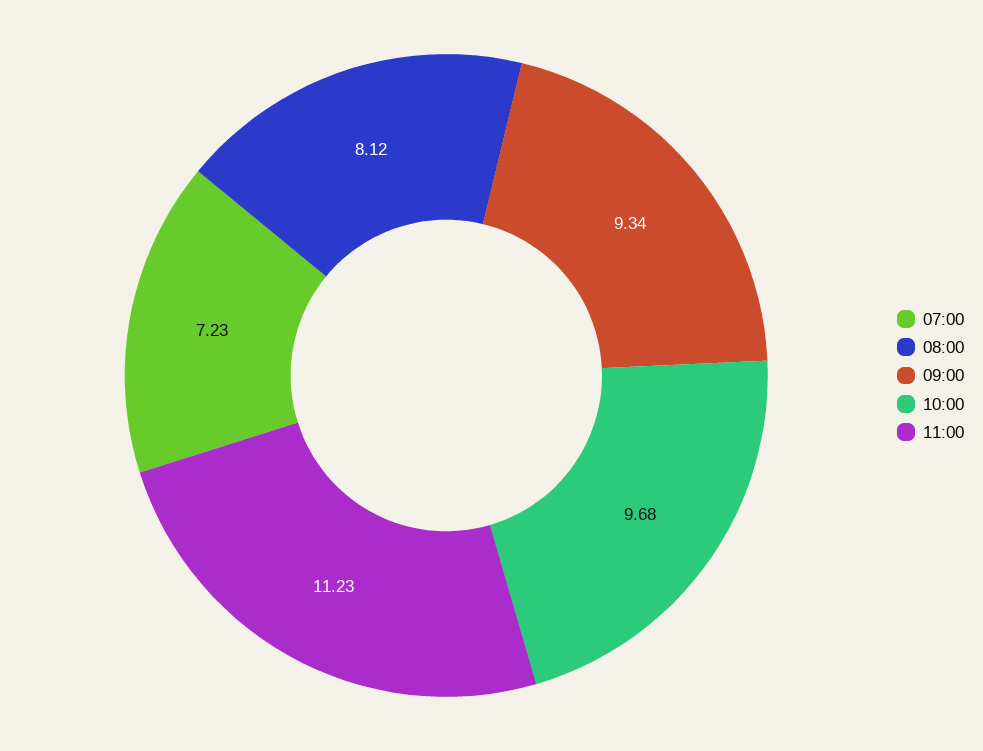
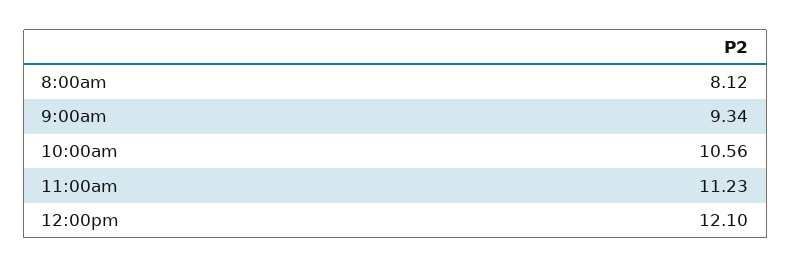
07:00: 7.23 -> none
10:00: 9.68 -> 10.56
12:00pm: none -> 12.1

